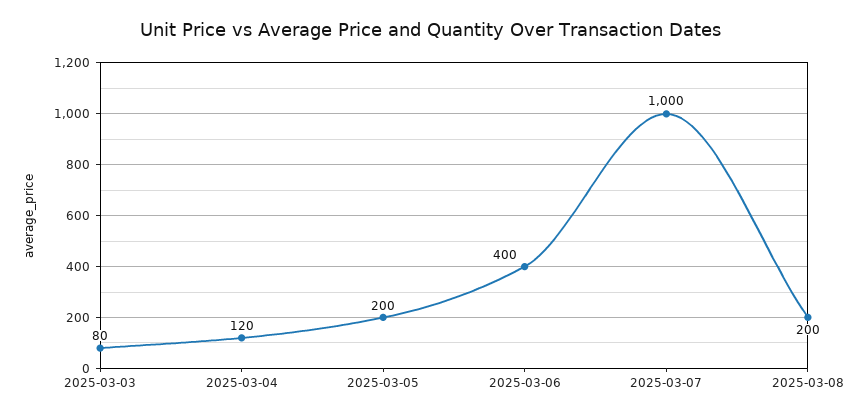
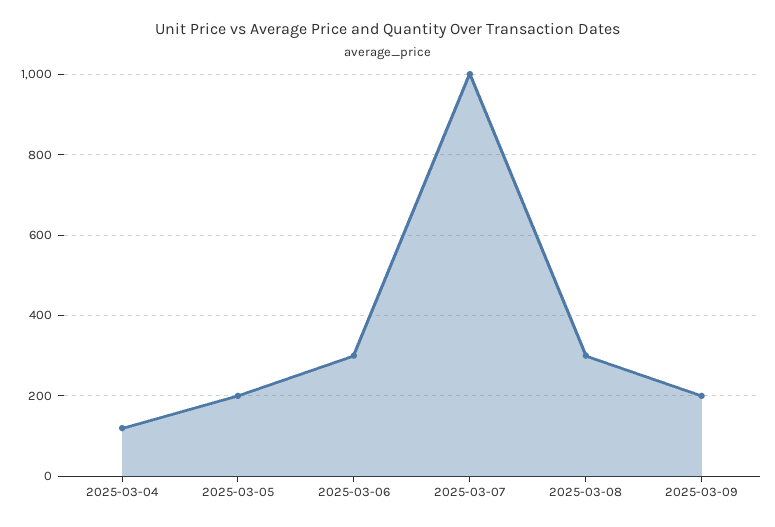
2025-03-03: 80 -> none
2025-03-06: 400 -> 300
2025-03-08: 200 -> 300
2025-03-09: none -> 200

